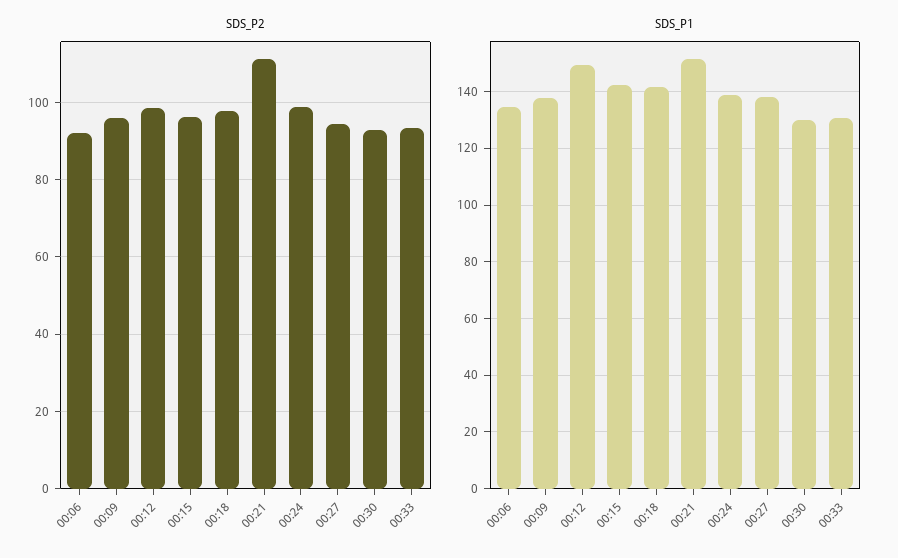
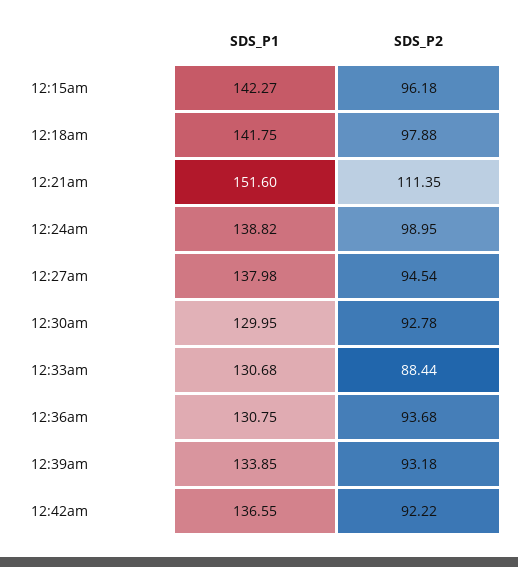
SDS_P2, 00:06: 92 -> none
SDS_P2, 00:09: 96 -> none
SDS_P2, 00:12: 98 -> none
SDS_P2, 00:33: 94 -> 88.44
SDS_P1, 00:06: 135 -> none
SDS_P1, 00:09: 137.5 -> none
SDS_P1, 00:12: 150 -> none
SDS_P1, 12:36am: none -> 130.75
SDS_P2, 12:36am: none -> 93.68
SDS_P1, 12:39am: none -> 133.85
SDS_P2, 12:39am: none -> 93.18
SDS_P1, 12:42am: none -> 136.55
SDS_P2, 12:42am: none -> 92.22

